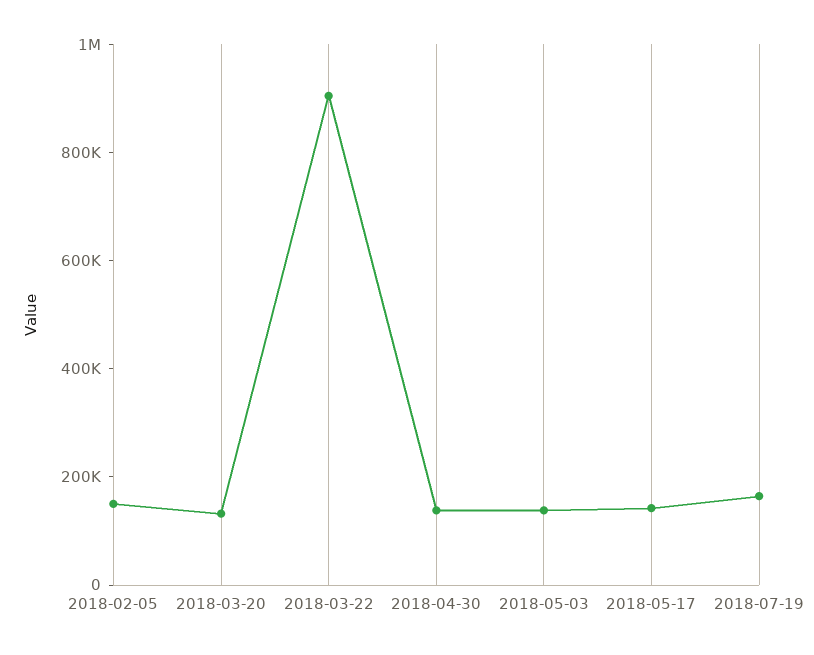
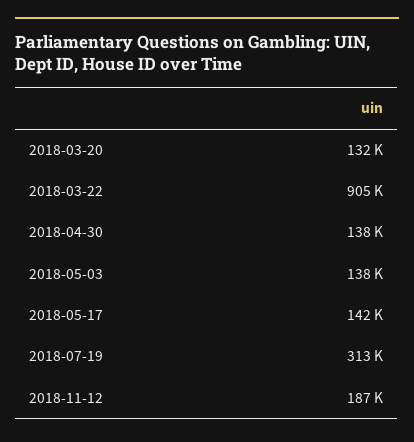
2018-02-05: 150000 -> none
2018-07-19: 150000 -> 313000
2018-11-12: none -> 187000

